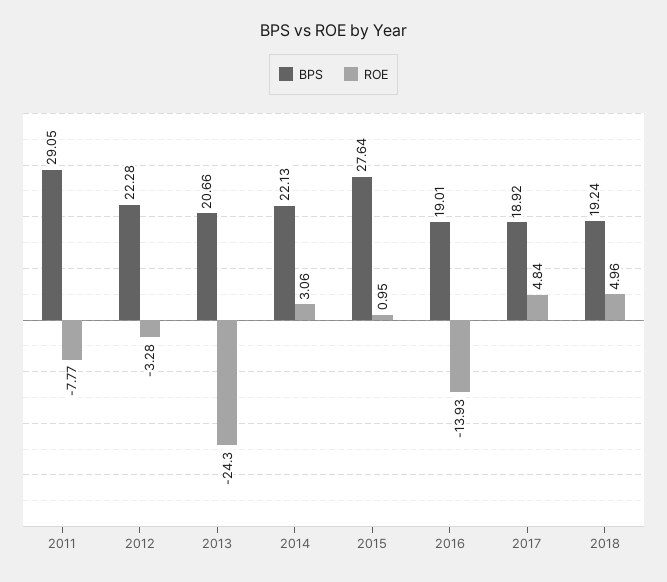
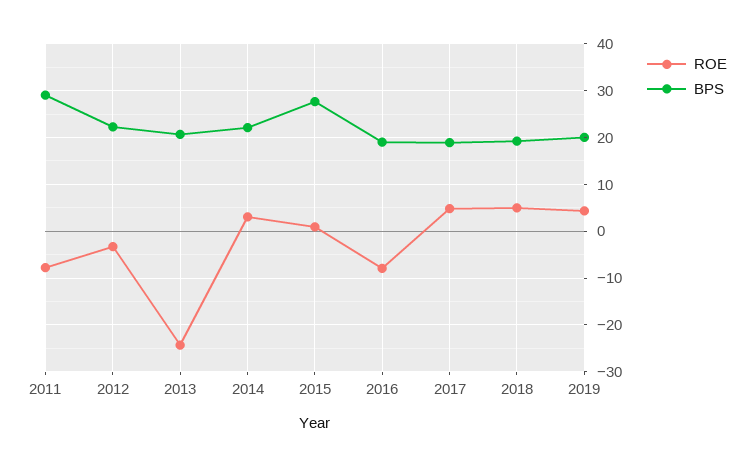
ROE, 2016: -13.93 -> -8
ROE, 2019: none -> 4
BPS, 2019: none -> 20

